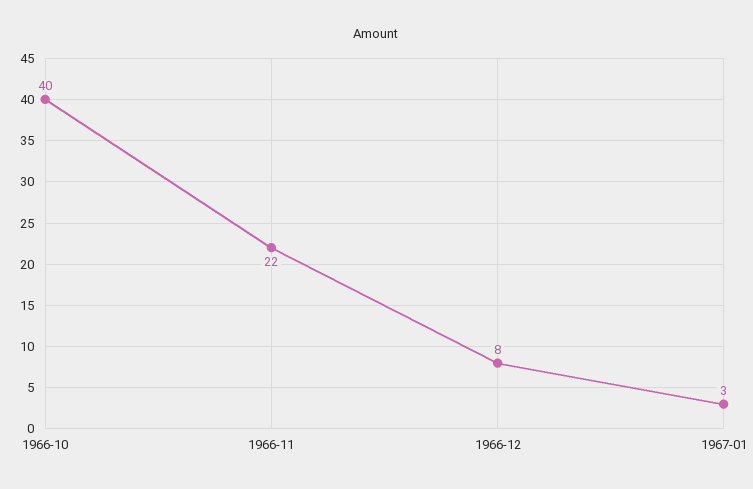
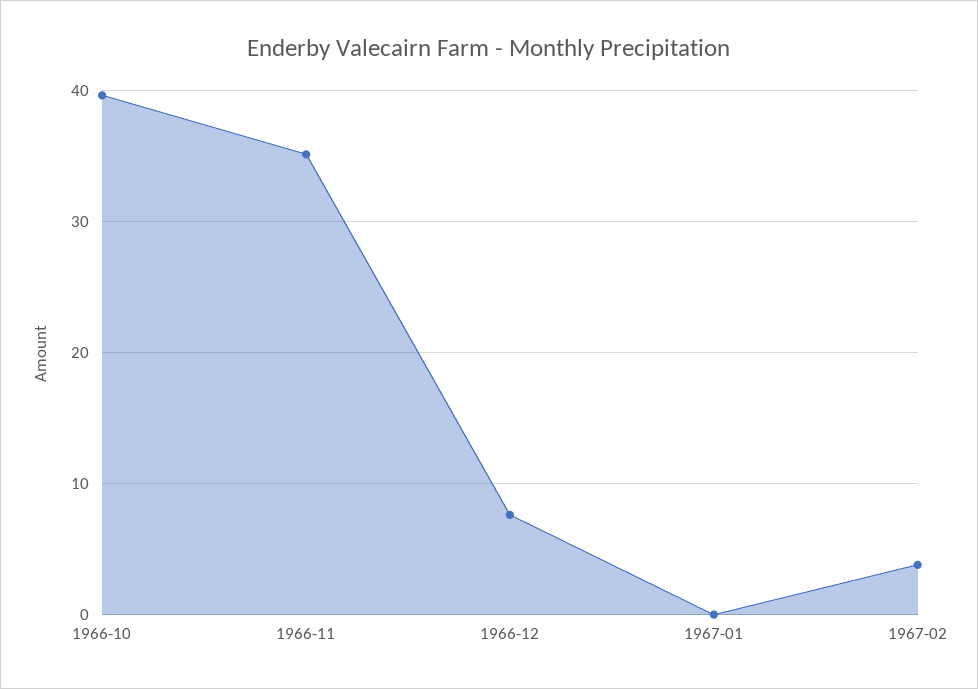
1966-11: 22 -> 35
1967-01: 3 -> 0
1967-02: none -> 4

